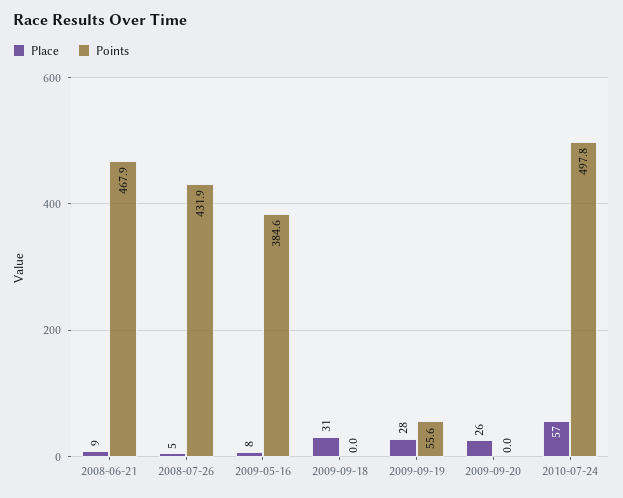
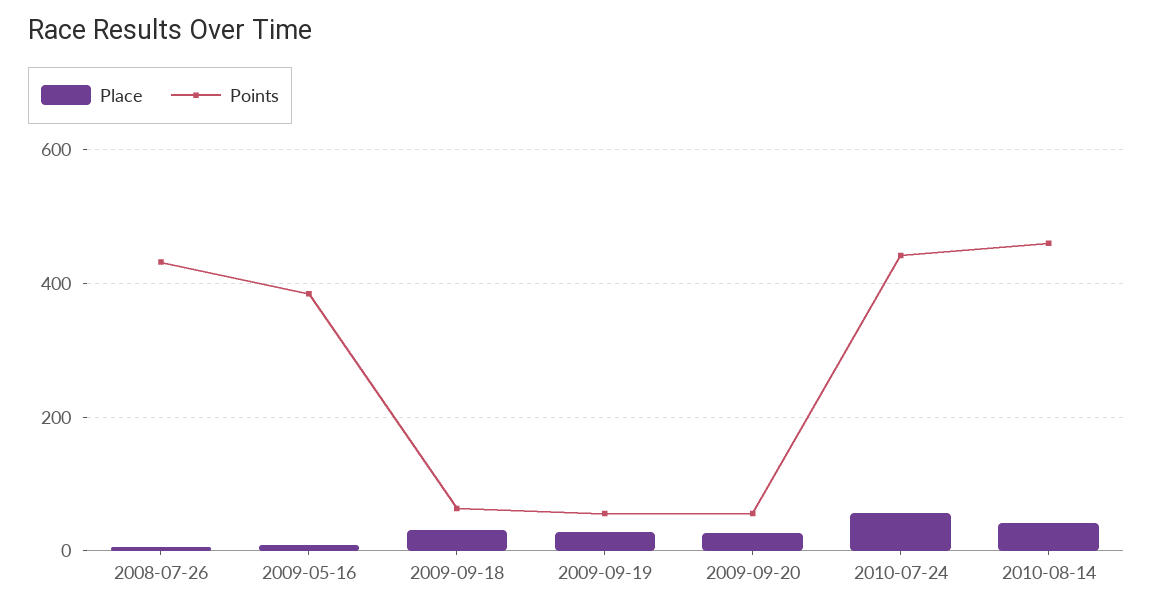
Place, 2008-06-21: 9 -> none
Points, 2008-06-21: 467.9 -> none
Points, 2009-09-18: 0 -> 60
Points, 2009-09-20: 0 -> 60
Points, 2010-07-24: 497.8 -> 440
Place, 2010-08-14: none -> 40
Points, 2010-08-14: none -> 460

